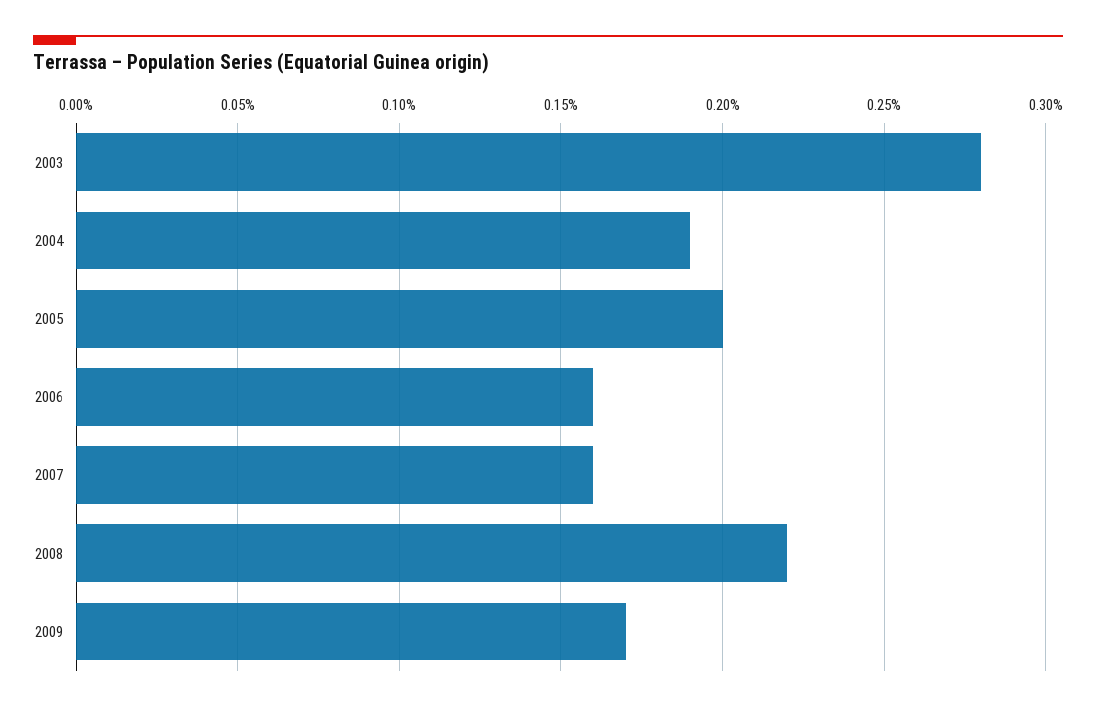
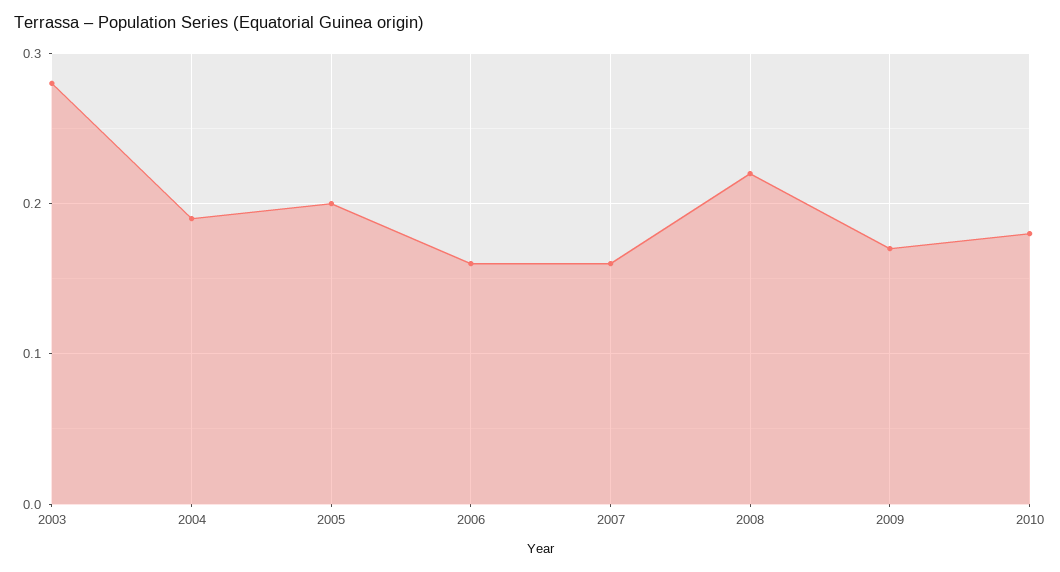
2010: none -> 0.18

